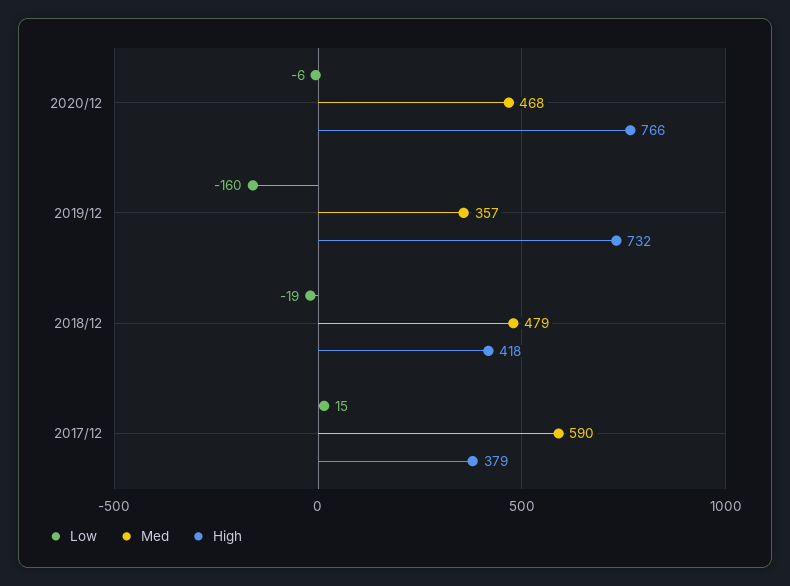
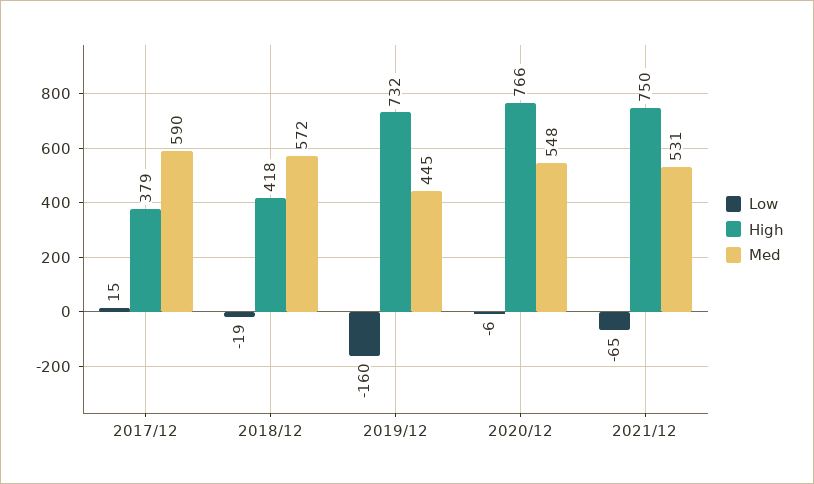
Med, 2020/12: 468 -> 548
Med, 2019/12: 357 -> 445
Med, 2018/12: 479 -> 572
Low, 2021/12: none -> -65
High, 2021/12: none -> 750
Med, 2021/12: none -> 531

